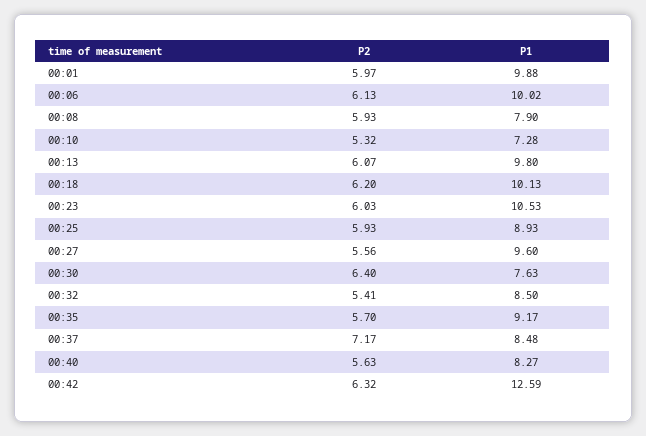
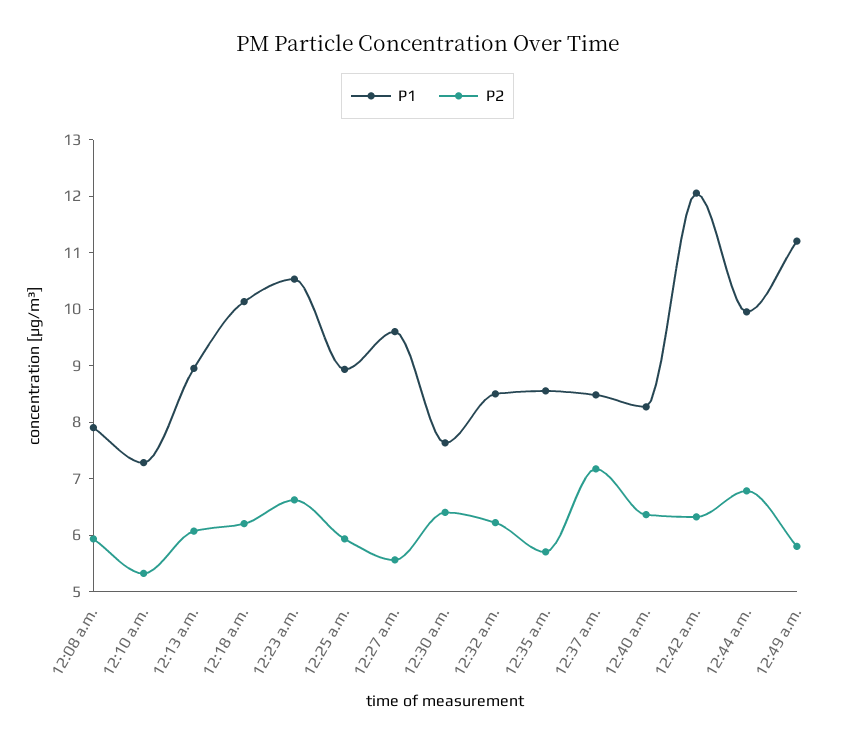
P2, 00:01: 5.97 -> none
P1, 00:01: 9.88 -> none
P2, 00:06: 6.13 -> none
P1, 00:06: 10.02 -> none
P1, 00:13: 9.8 -> 9
P2, 00:23: 6.03 -> 6.6
P2, 00:32: 5.41 -> 6.2
P1, 00:35: 9.17 -> 8.6
P2, 00:40: 5.63 -> 6.4
P1, 00:42: 12.59 -> 12
P1, 12:44 a.m.: none -> 10
P2, 12:44 a.m.: none -> 6.8
P1, 12:49 a.m.: none -> 11.2
P2, 12:49 a.m.: none -> 5.8

